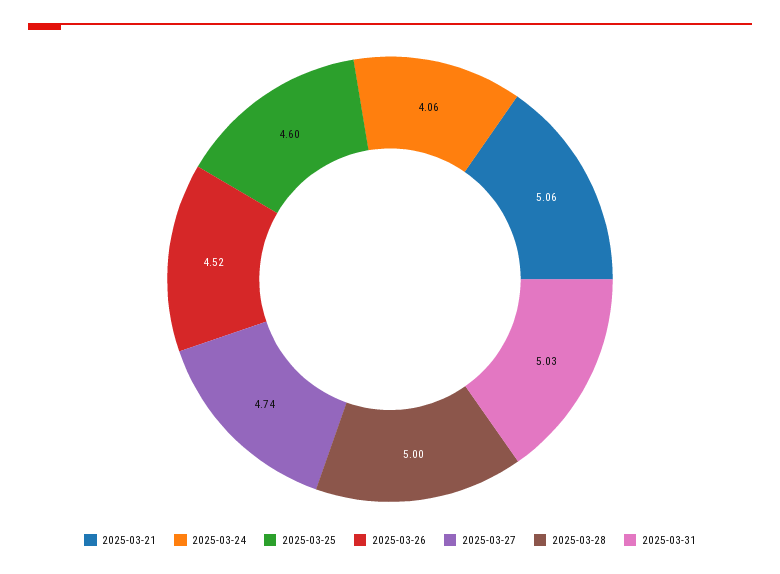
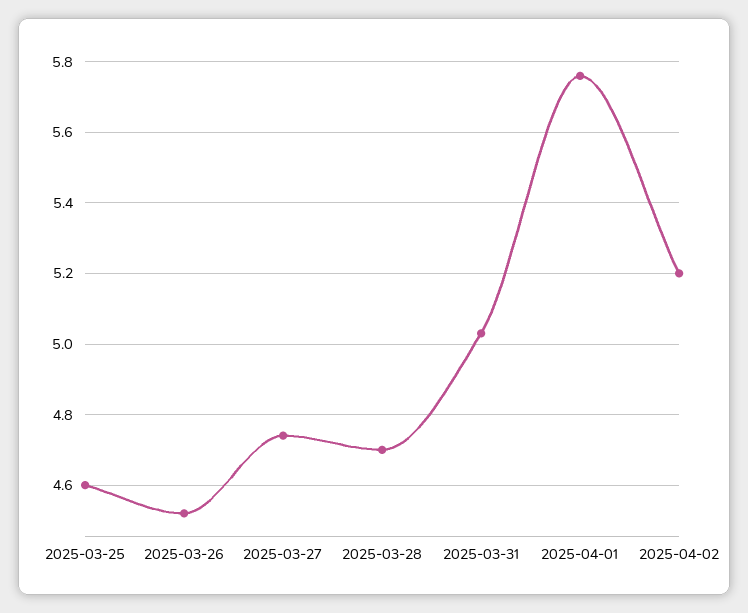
2025-03-21: 5.06 -> none
2025-03-24: 4.06 -> none
2025-03-28: 5 -> 4.7
2025-04-01: none -> 5.75
2025-04-02: none -> 5.2

